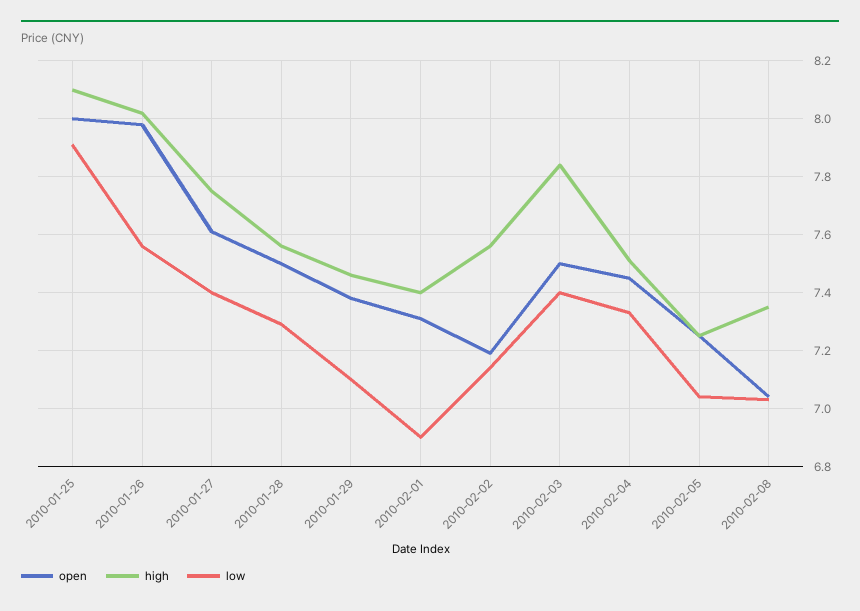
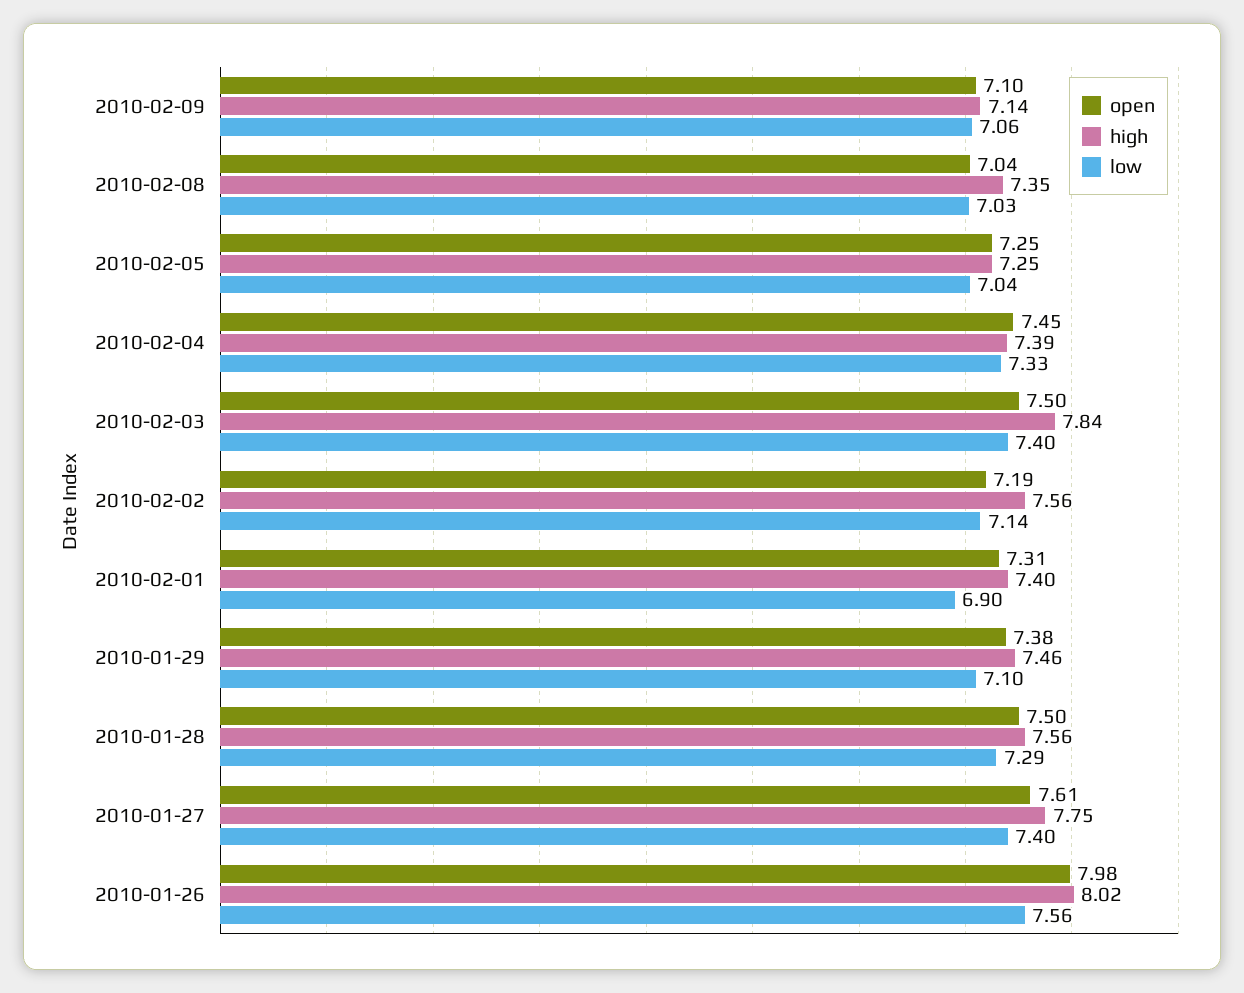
open, 2010-01-25: 8 -> none
high, 2010-01-25: 8.1 -> none
low, 2010-01-25: 7.9 -> none
high, 2010-02-04: 7.5 -> 7.39
open, 2010-02-09: none -> 7.1
high, 2010-02-09: none -> 7.14
low, 2010-02-09: none -> 7.06

